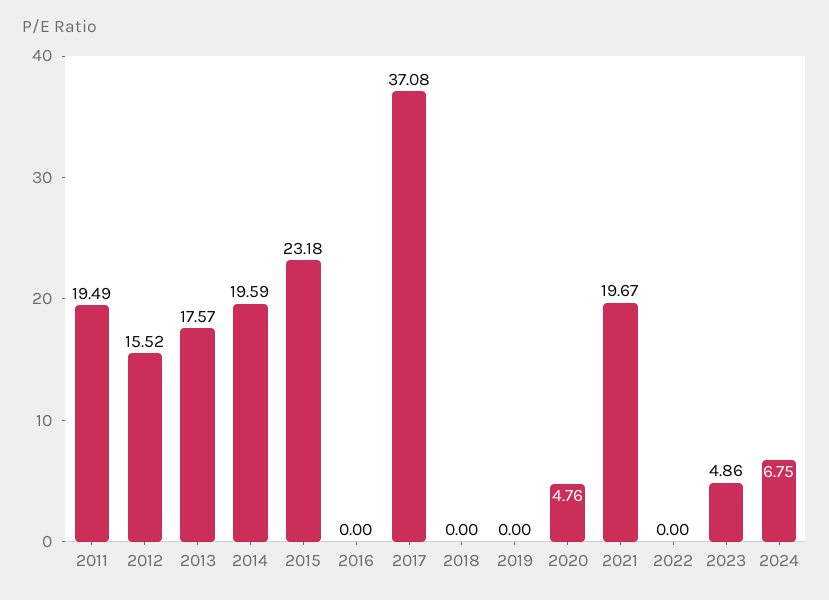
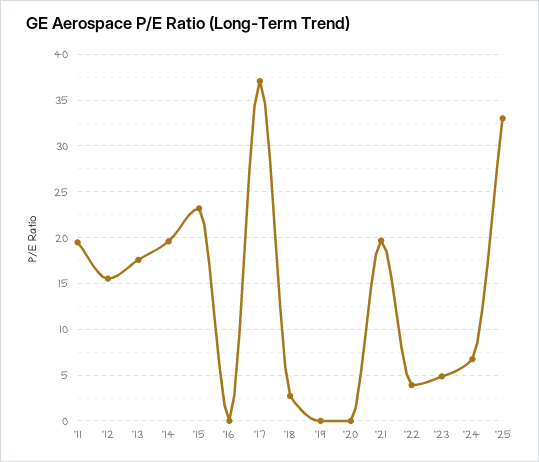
2018: 0 -> 3
2020: 4.76 -> 0
2022: 0 -> 4
'25: none -> 33

